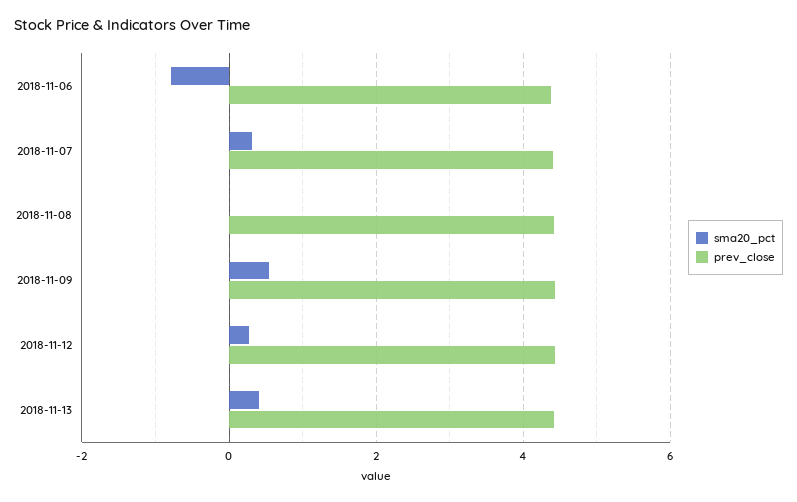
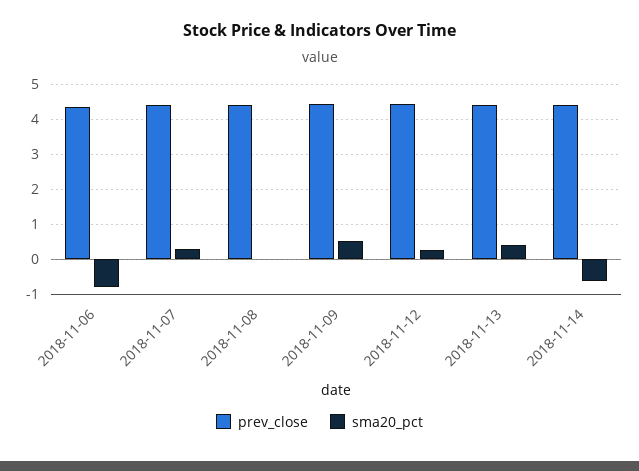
prev_close, 2018-11-14: none -> 4.4
sma20_pct, 2018-11-14: none -> -0.6

